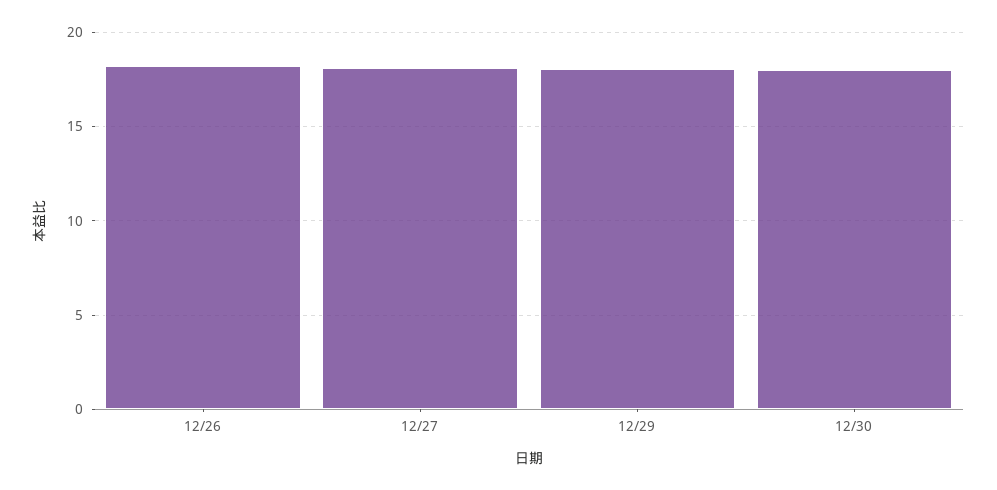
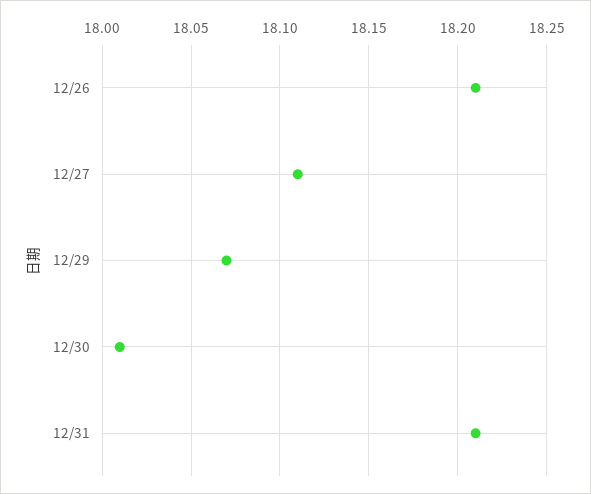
12/31: none -> 18.21

